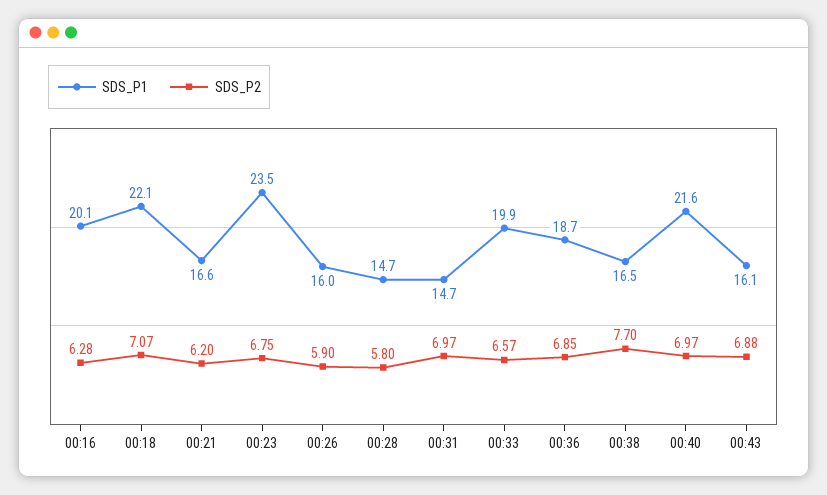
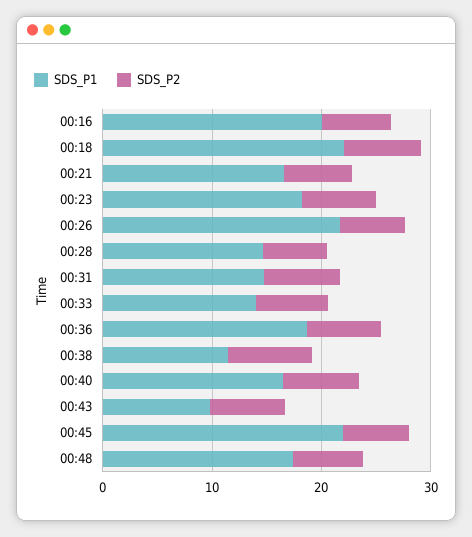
SDS_P1, 00:23: 23.5 -> 18
SDS_P1, 00:26: 16 -> 22
SDS_P1, 00:33: 19.9 -> 14
SDS_P1, 00:38: 16.5 -> 12
SDS_P1, 00:40: 21.6 -> 16
SDS_P1, 00:43: 16.1 -> 10
SDS_P1, 00:45: none -> 22
SDS_P2, 00:45: none -> 6
SDS_P1, 00:48: none -> 18
SDS_P2, 00:48: none -> 6

